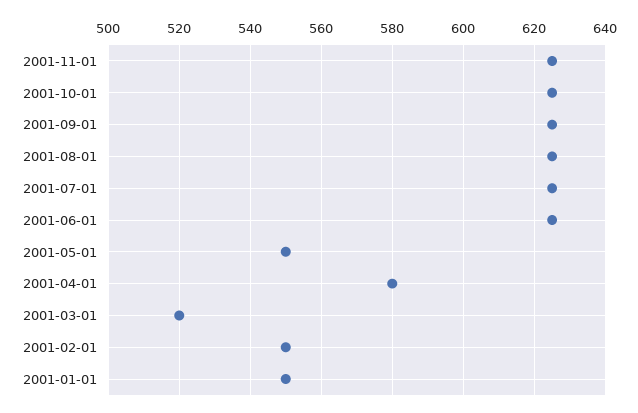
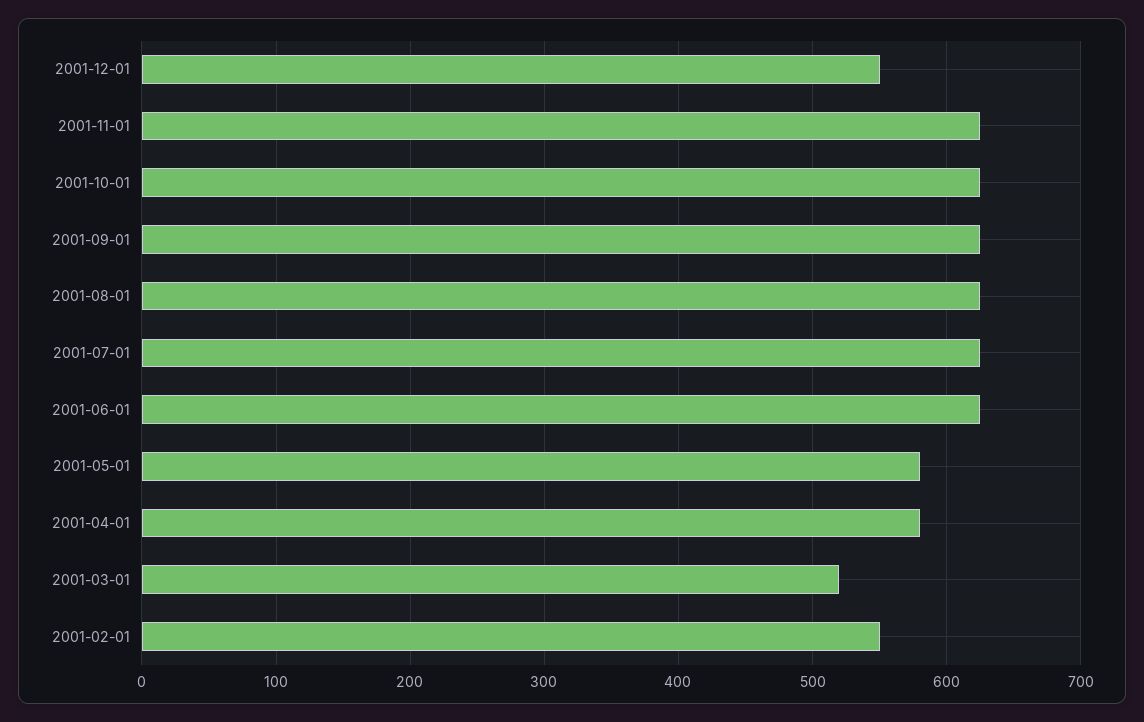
2001-05-01: 550 -> 580
2001-01-01: 550 -> none
2001-12-01: none -> 550

